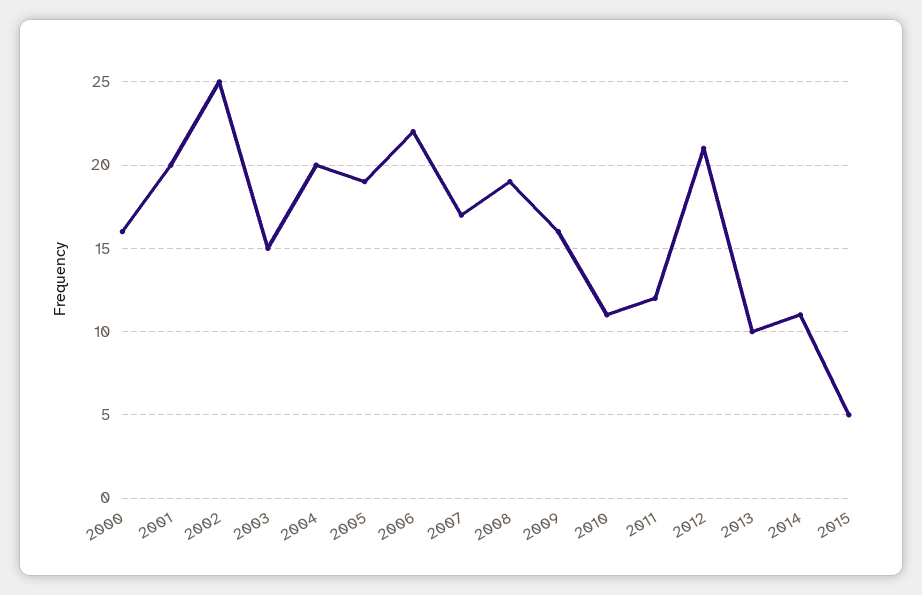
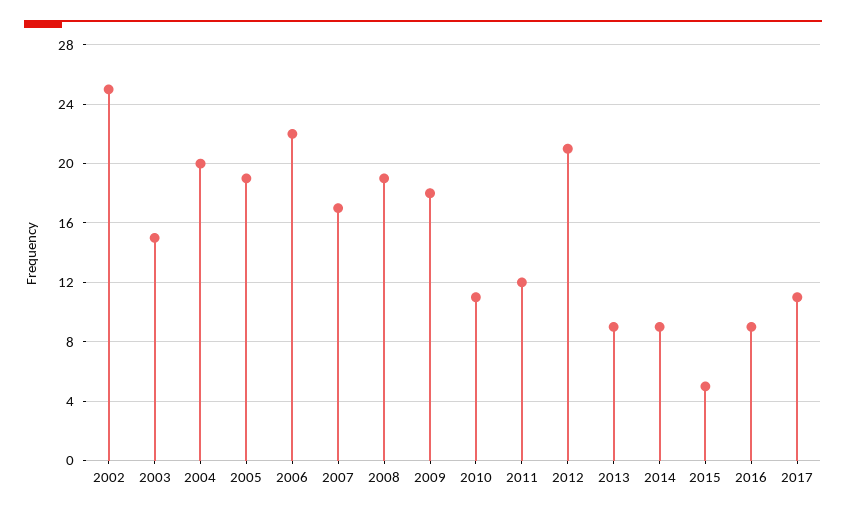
2000: 16 -> none
2001: 20 -> none
2009: 16 -> 18
2013: 10 -> 9
2014: 11 -> 9
2016: none -> 9
2017: none -> 11

